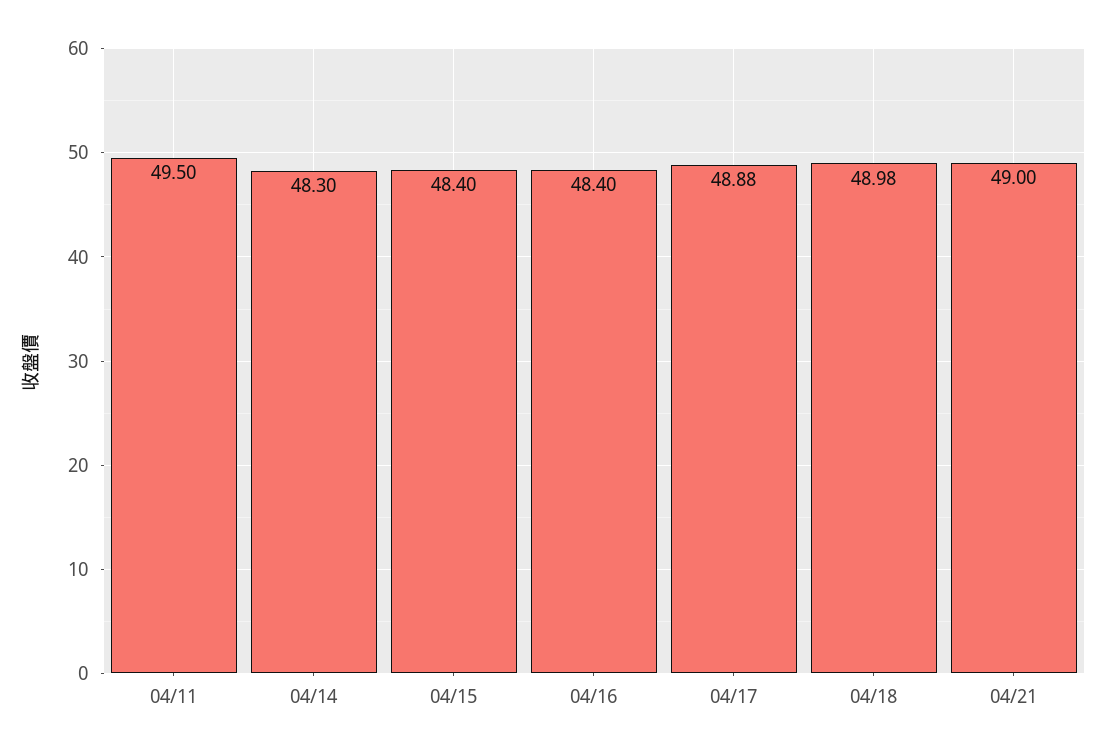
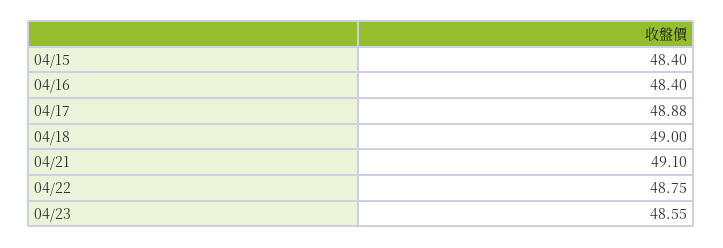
04/11: 49.5 -> none
04/14: 48.3 -> none
04/18: 48.98 -> 49
04/21: 49 -> 49.1
04/22: none -> 48.75
04/23: none -> 48.55

